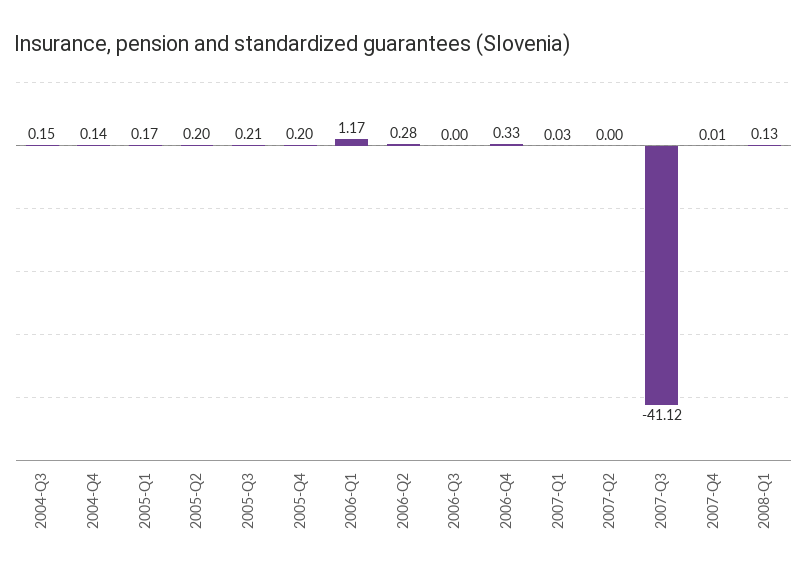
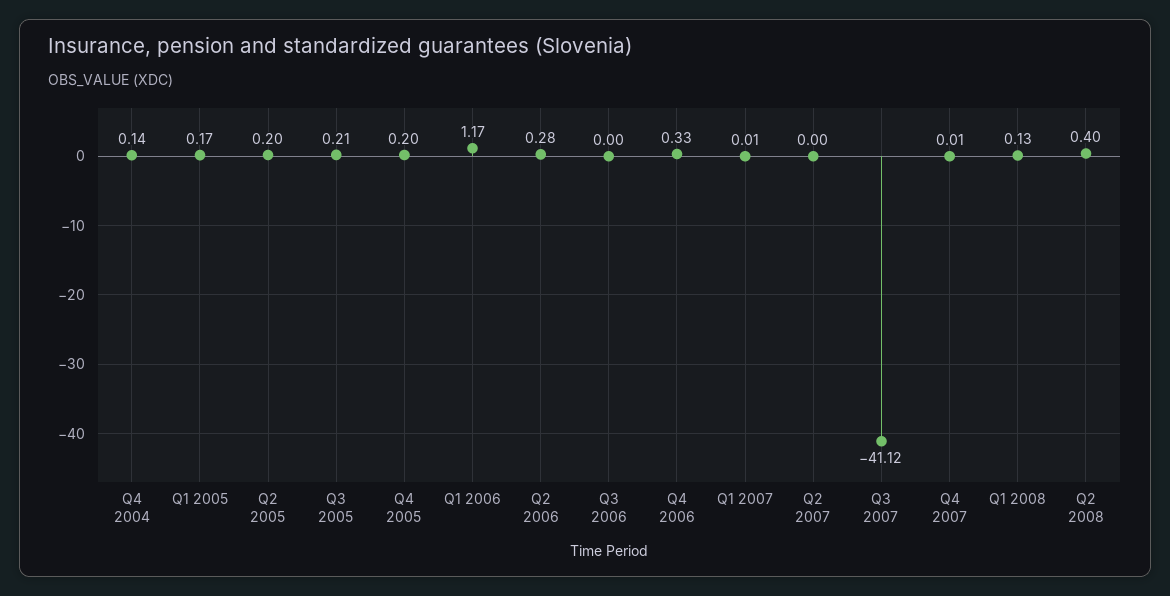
2004-Q3: 0.15 -> none
2007-Q1: 0.03 -> 0.01
Q2 2008: none -> 0.4

